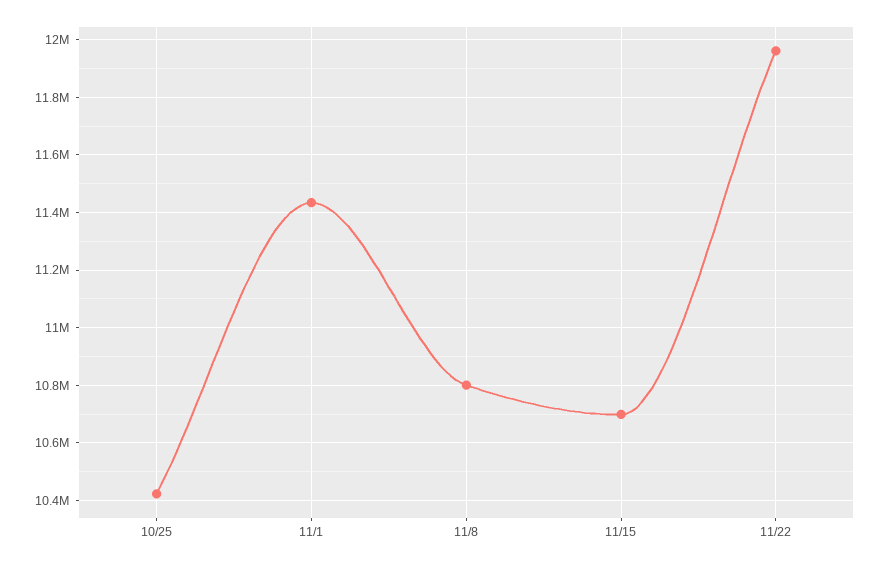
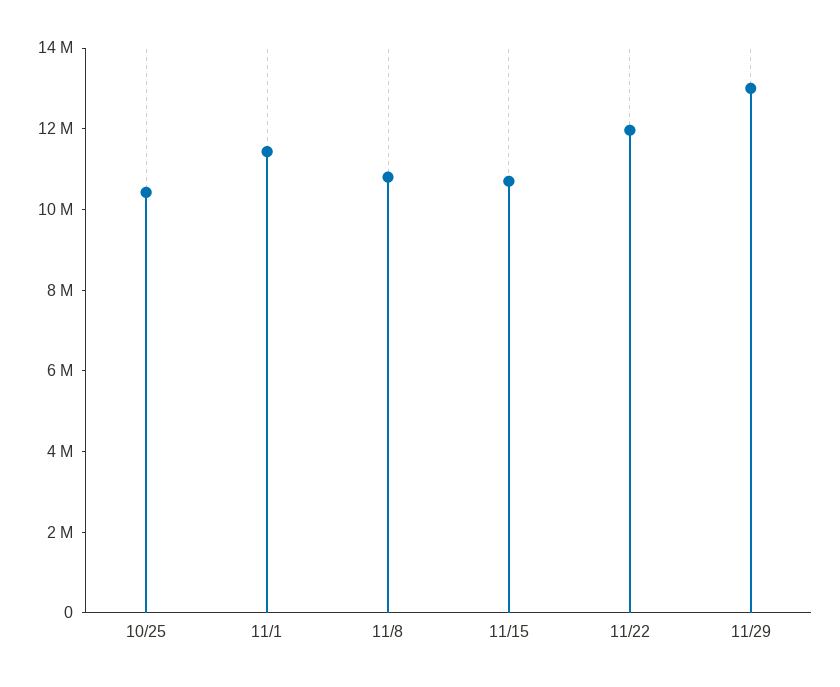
11/29: none -> 13000000

